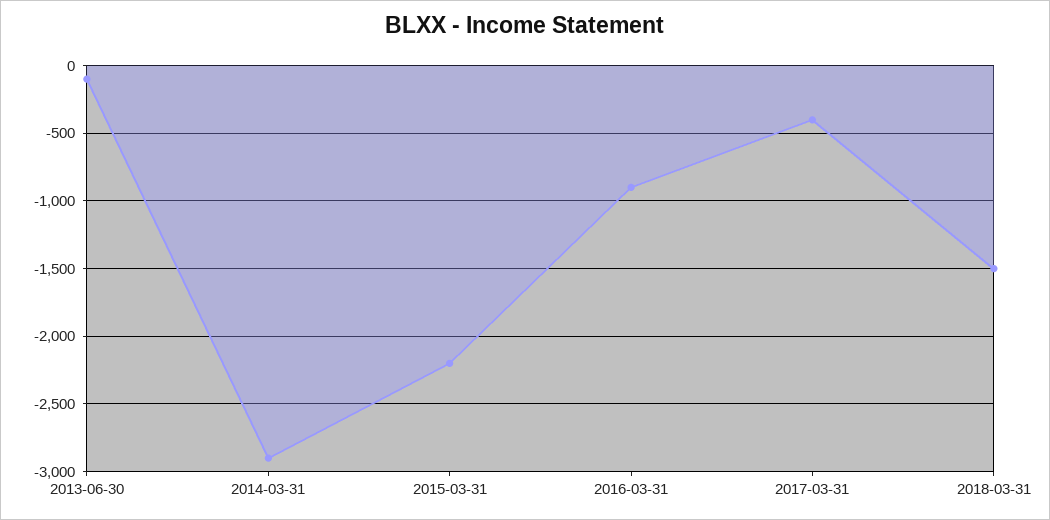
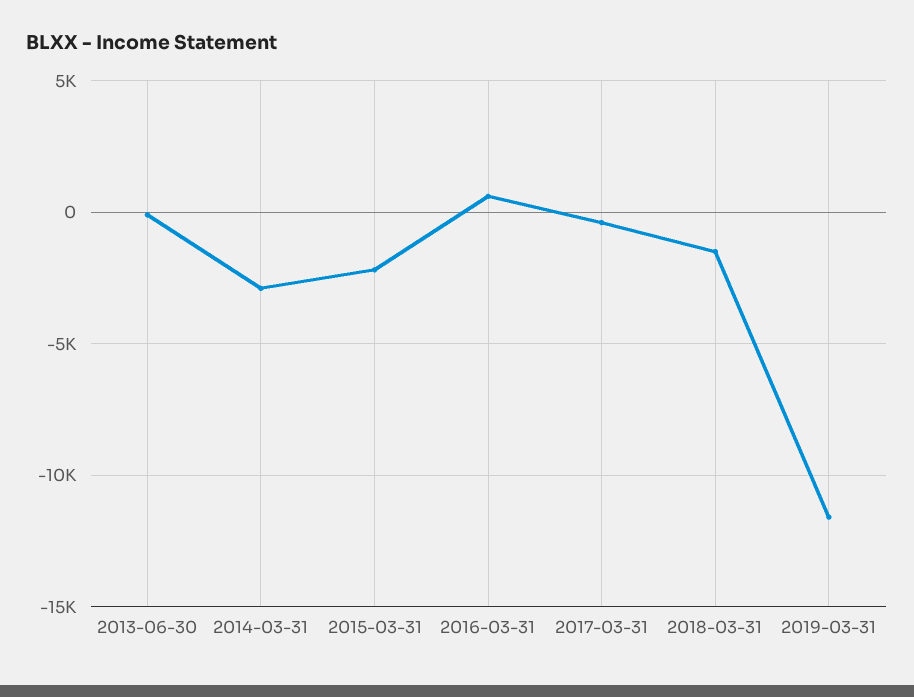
2016-03-31: -900 -> 500
2019-03-31: none -> -11500

